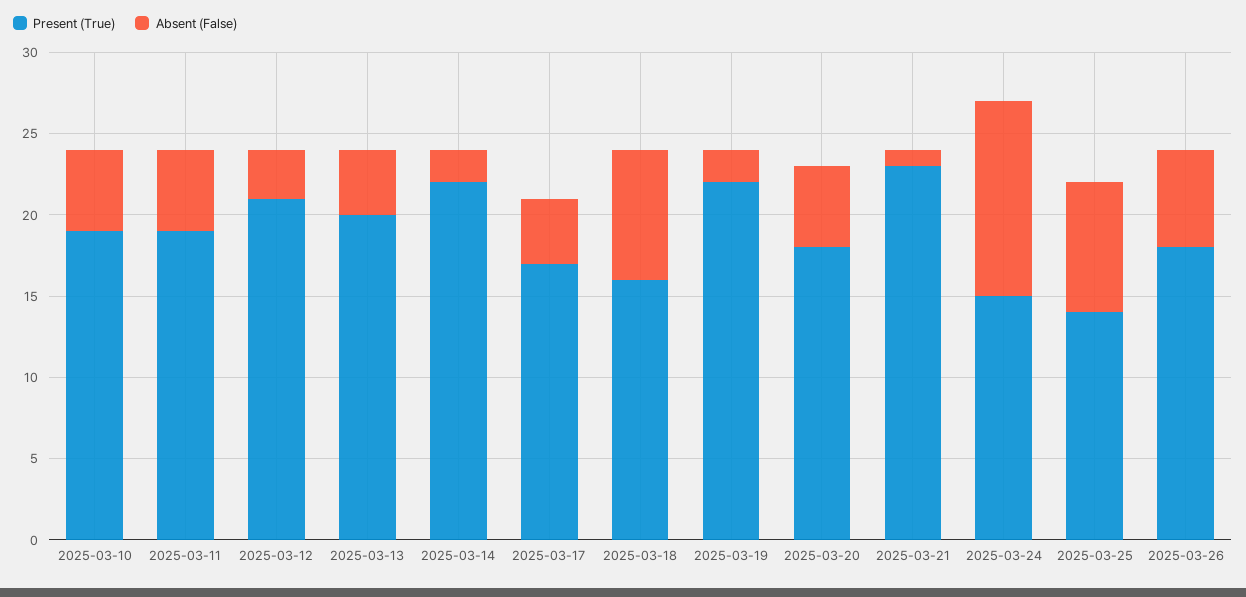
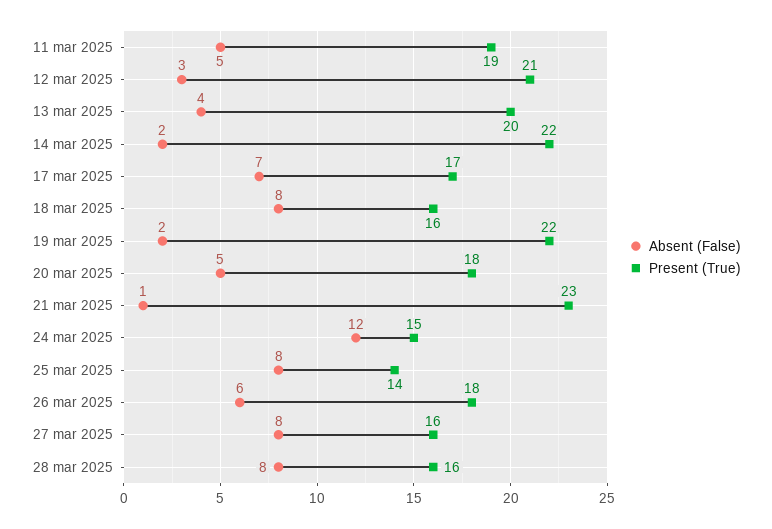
Present (True), 2025-03-10: 19 -> none
Absent (False), 2025-03-10: 5 -> none
Absent (False), 2025-03-17: 4 -> 7
Absent (False), 27 mar 2025: none -> 8
Present (True), 27 mar 2025: none -> 16
Absent (False), 28 mar 2025: none -> 8
Present (True), 28 mar 2025: none -> 16

